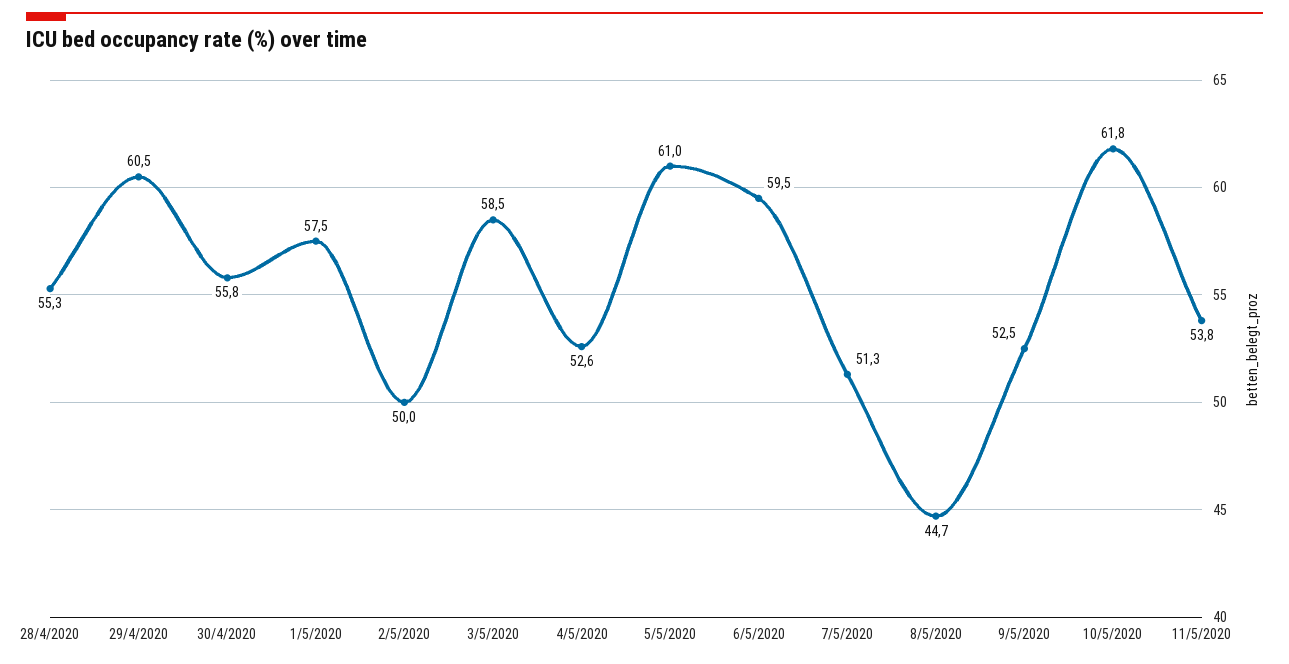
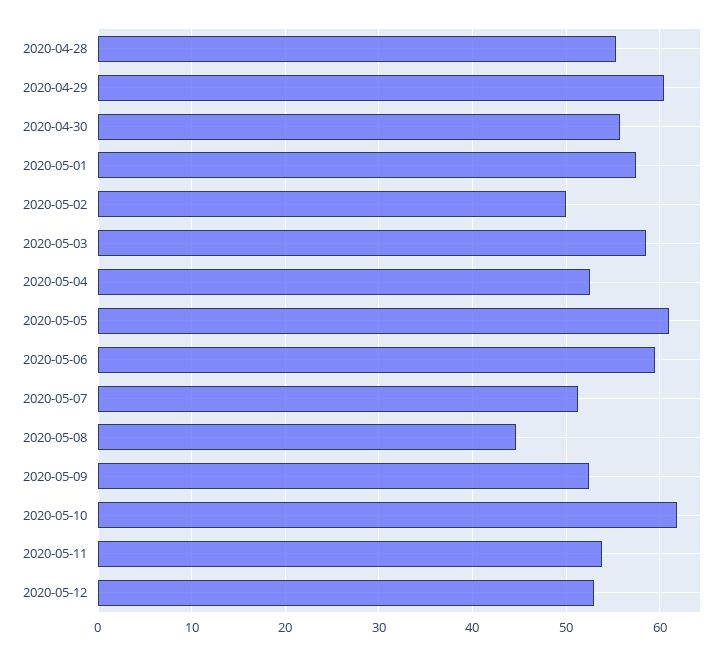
2020-05-12: none -> 53

